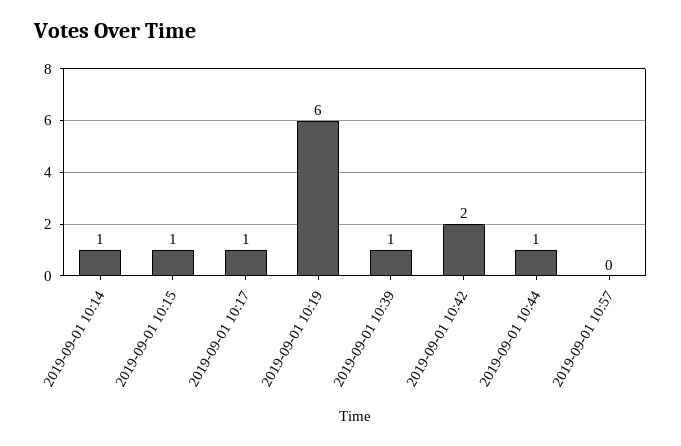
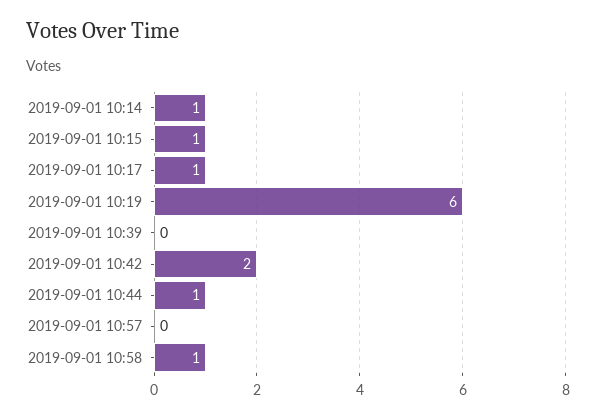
2019-09-01 10:39: 1 -> 0
2019-09-01 10:58: none -> 1

